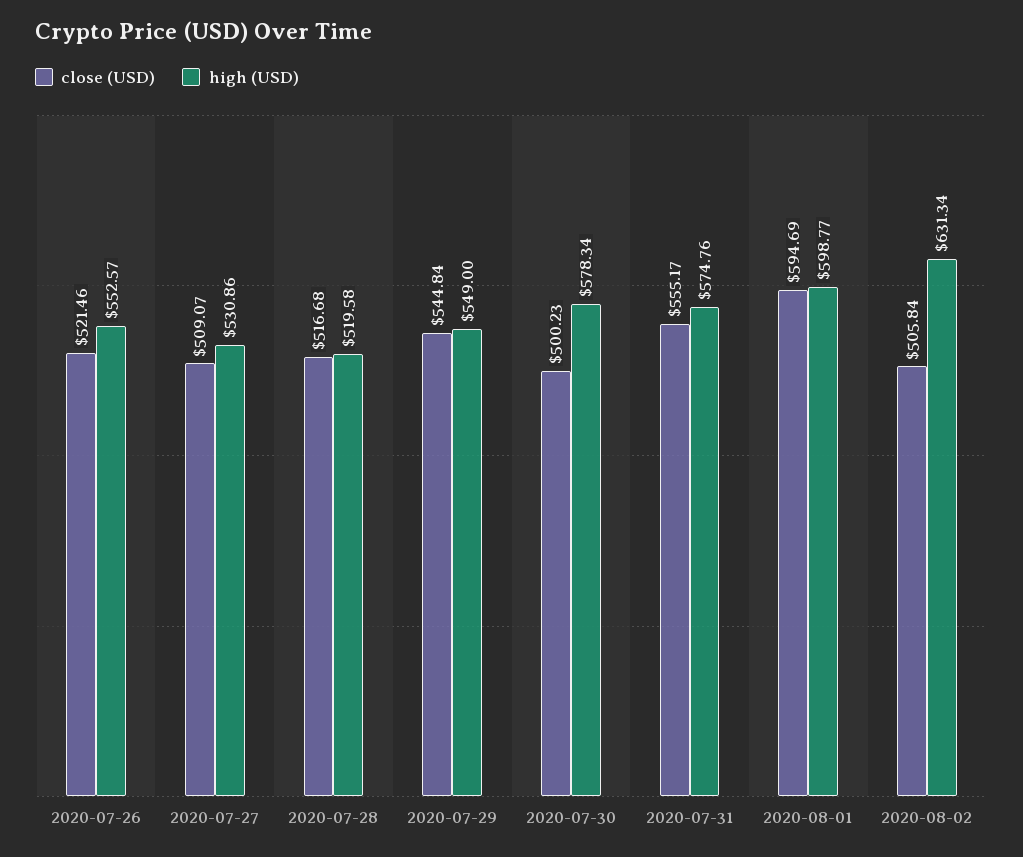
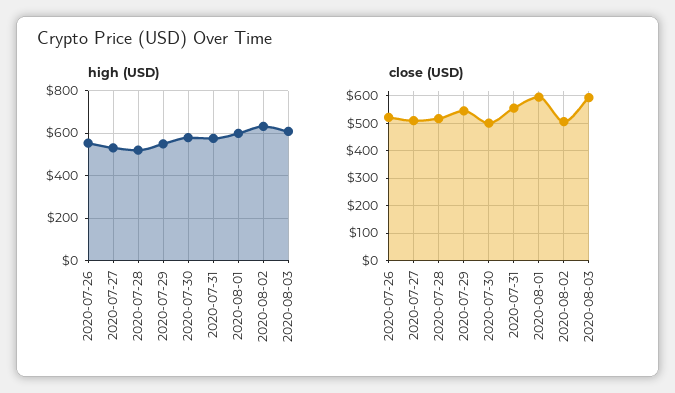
high (USD), 2020-08-03: none -> 600
close (USD), 2020-08-03: none -> 600

